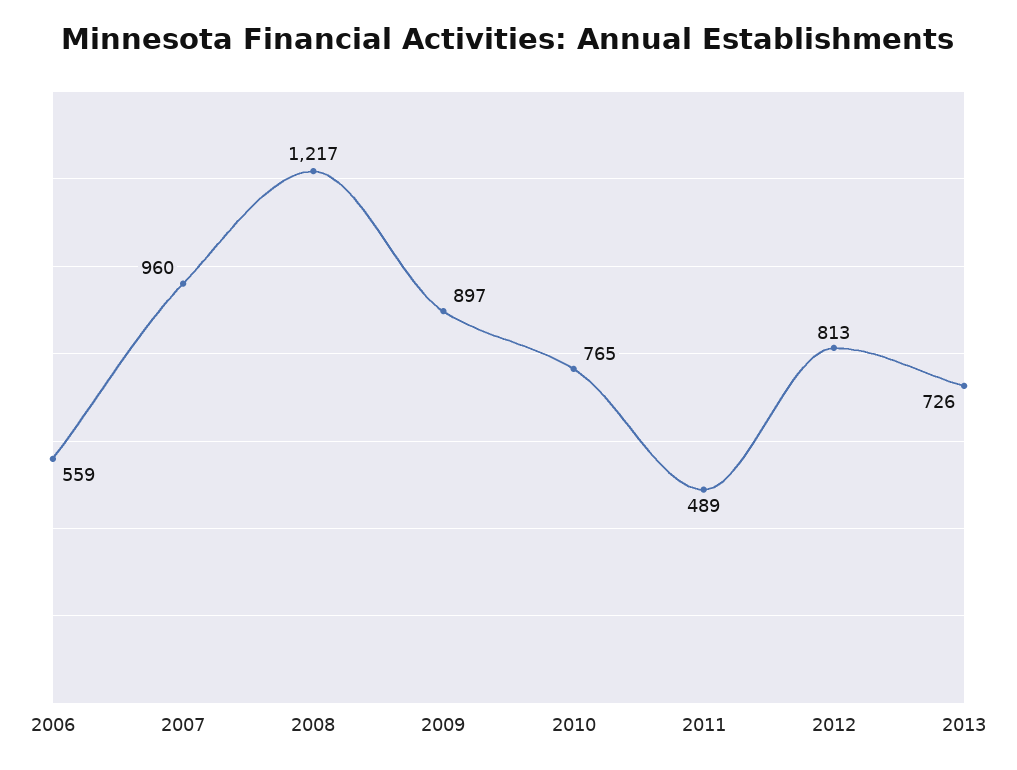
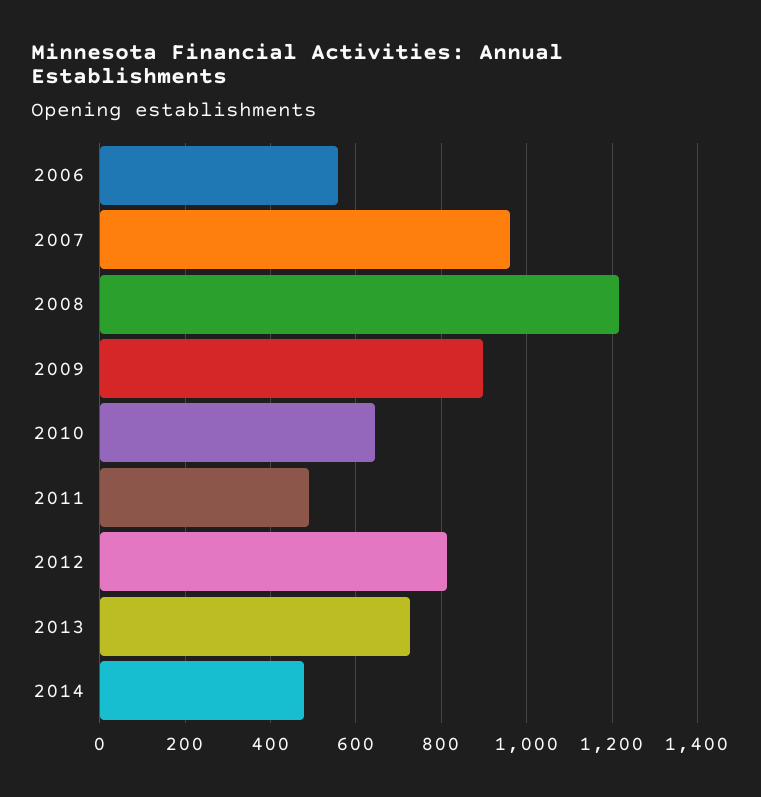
2010: 765 -> 640
2014: none -> 480

